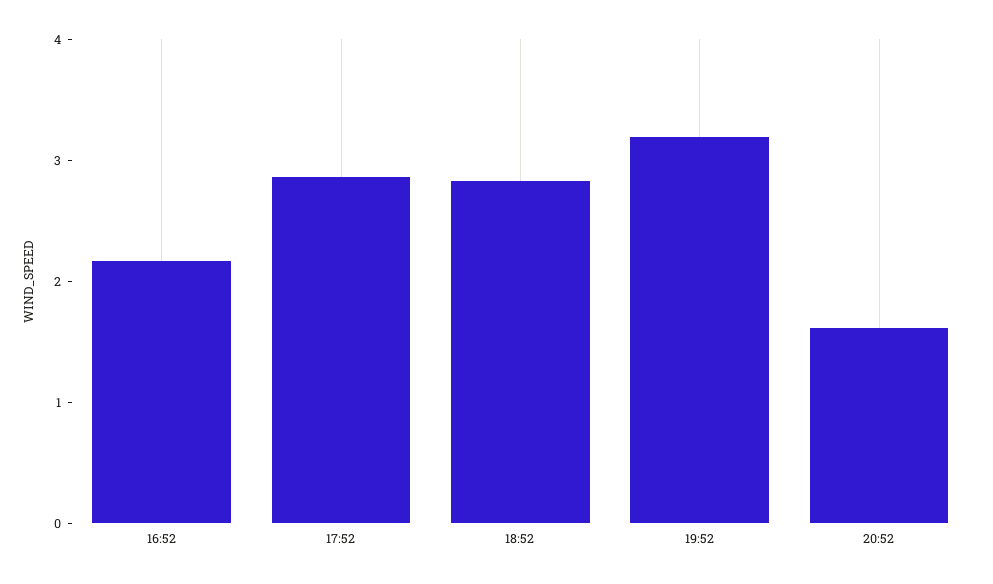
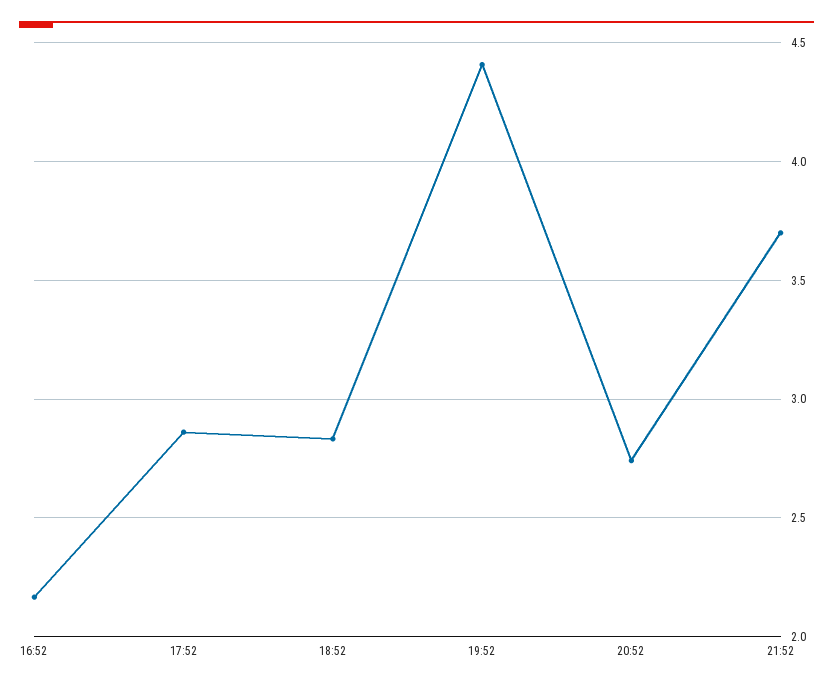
19:52: 3.2 -> 4.4
20:52: 1.6 -> 2.75
21:52: none -> 3.7

